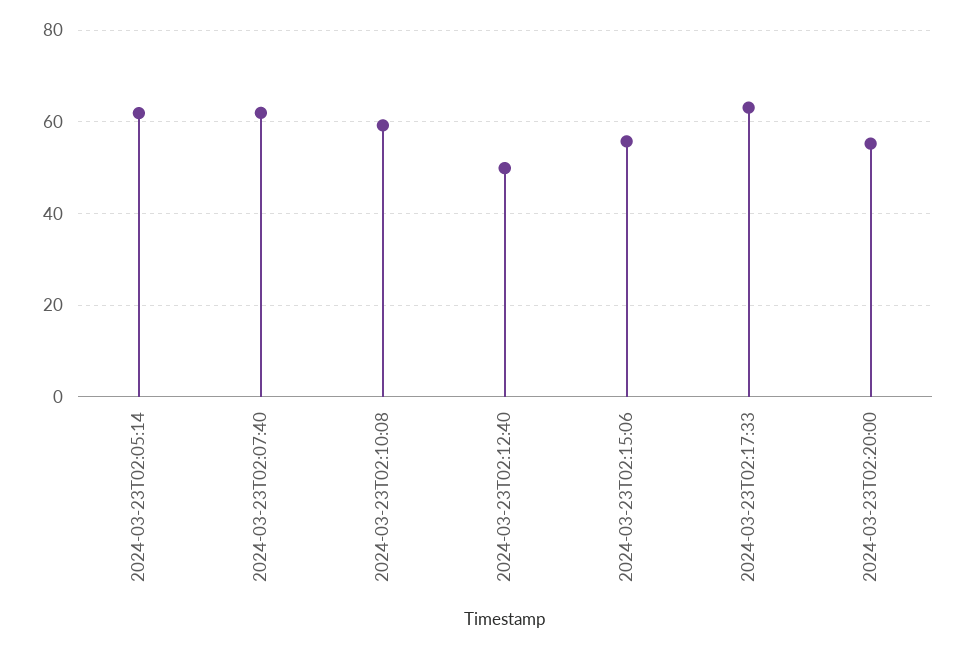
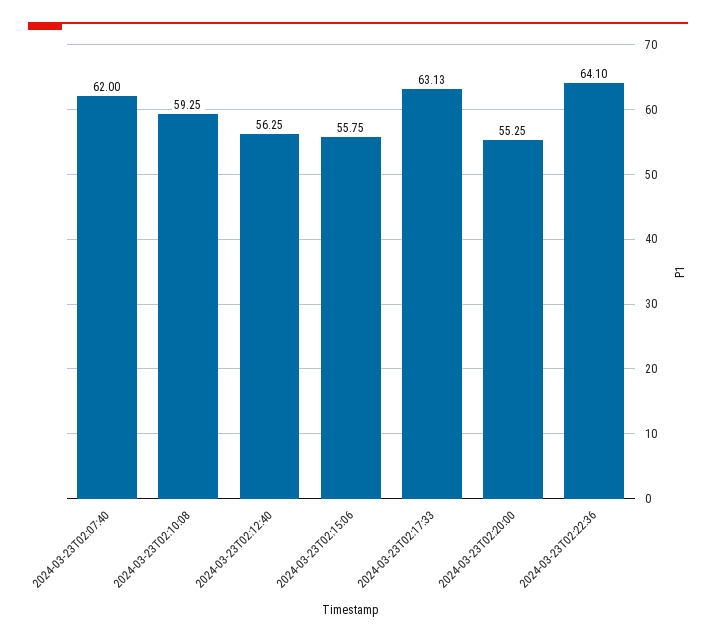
2024-03-23T02:05:14: 62 -> none
2024-03-23T02:12:40: 50 -> 56.25
2024-03-23T02:22:36: none -> 64.1

